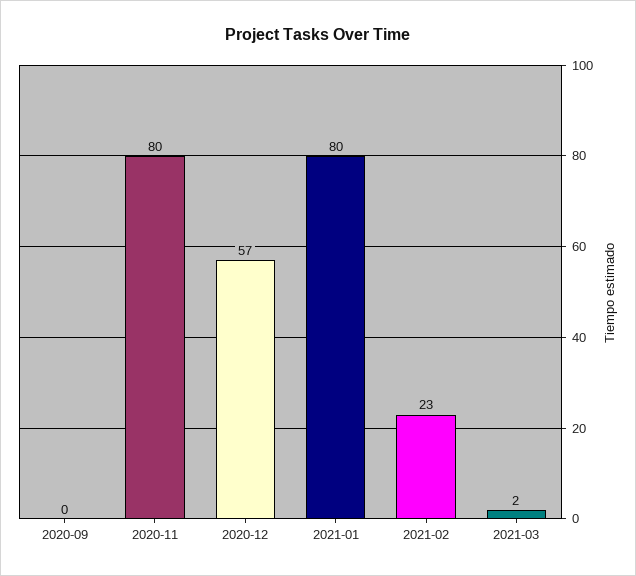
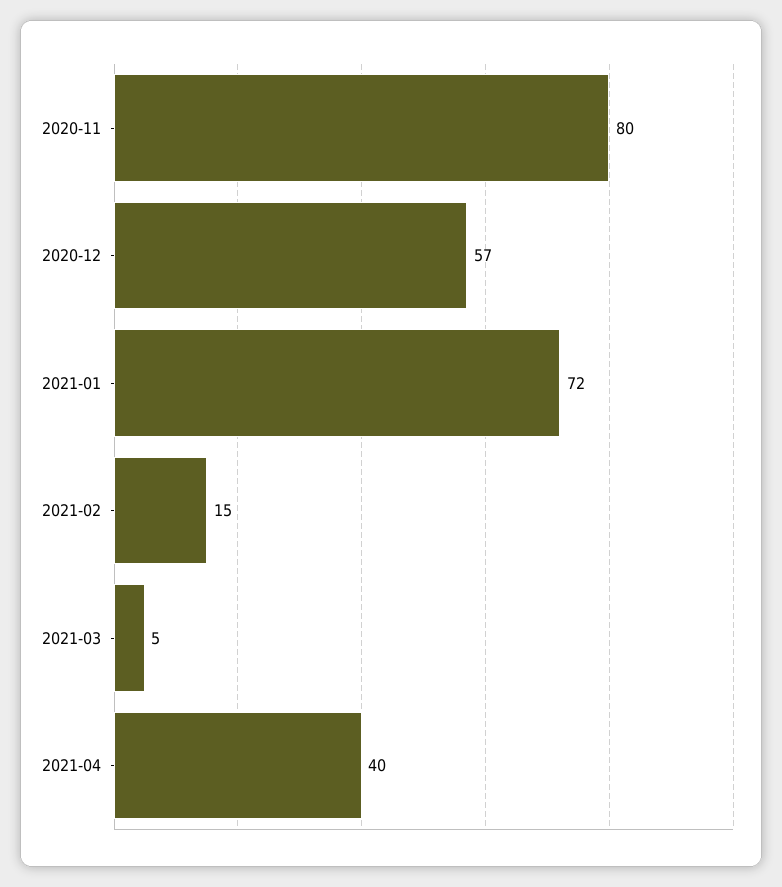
2020-09: 0 -> none
2021-01: 80 -> 72
2021-02: 23 -> 15
2021-03: 2 -> 5
2021-04: none -> 40

